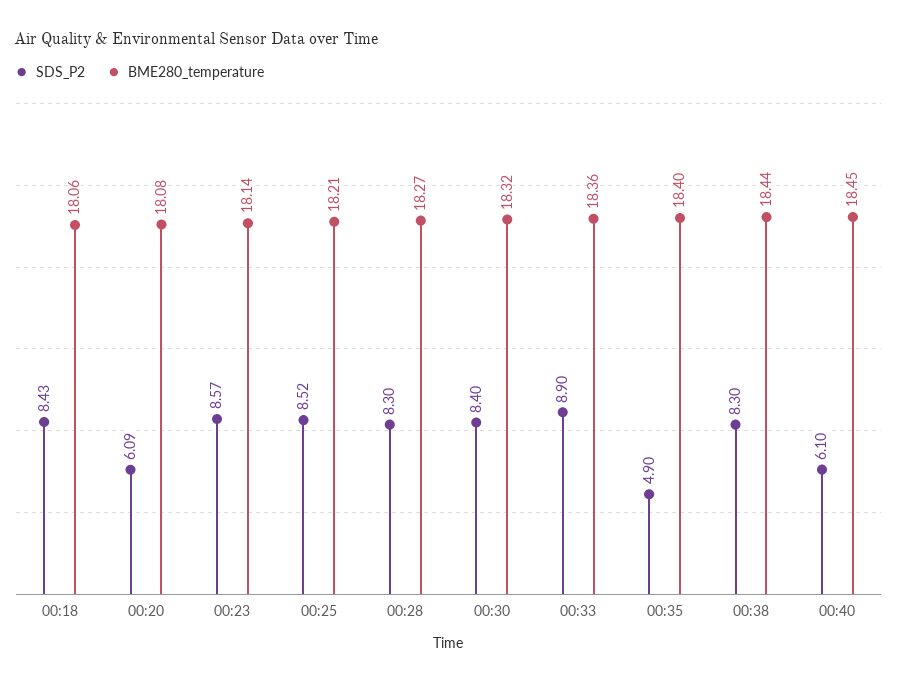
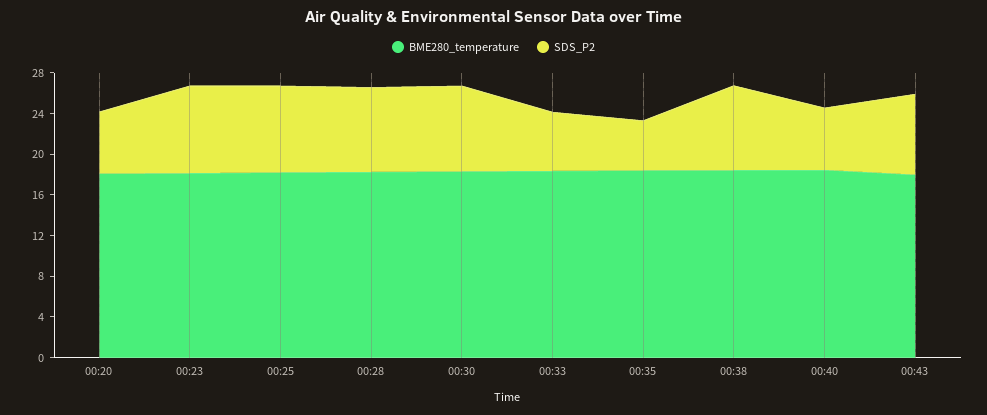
SDS_P2, 00:18: 8.43 -> none
BME280_temperature, 00:18: 18.06 -> none
SDS_P2, 00:33: 8.9 -> 6
BME280_temperature, 00:43: none -> 18
SDS_P2, 00:43: none -> 8

